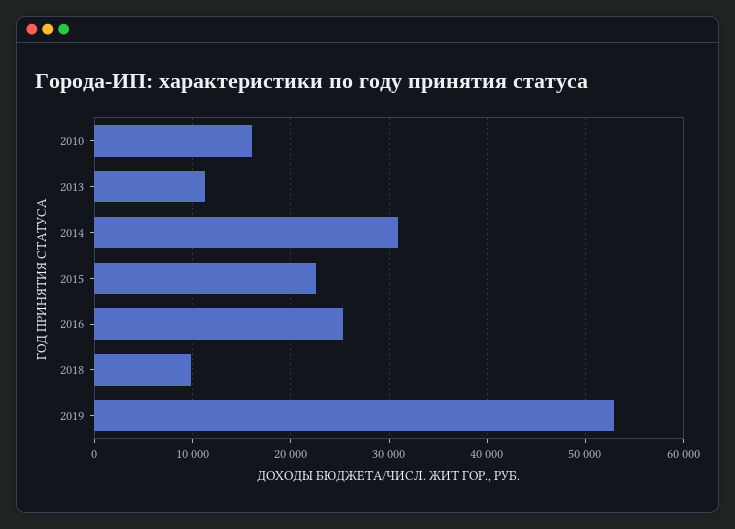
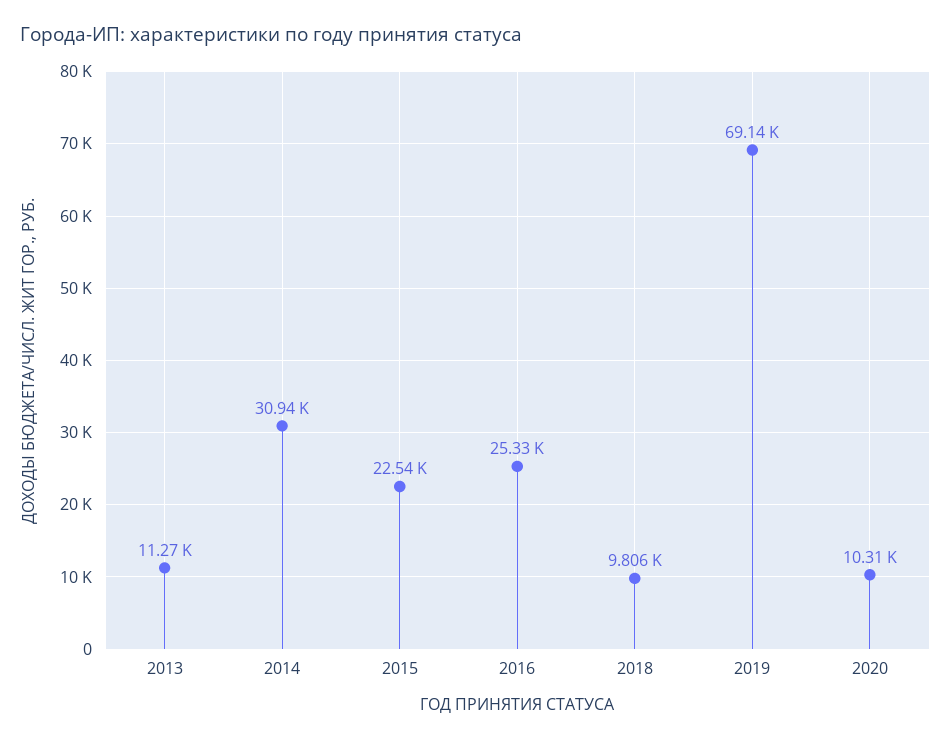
2010: 16000 -> none
2019: 53000 -> 69140
2020: none -> 10310

